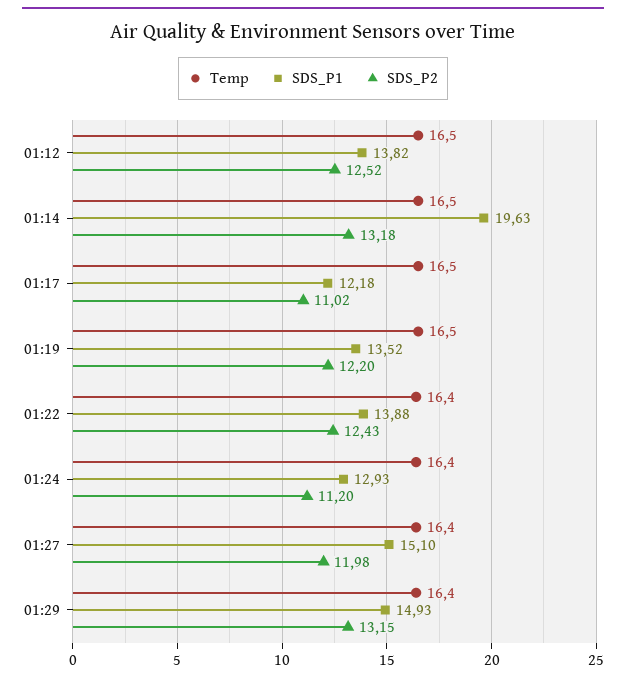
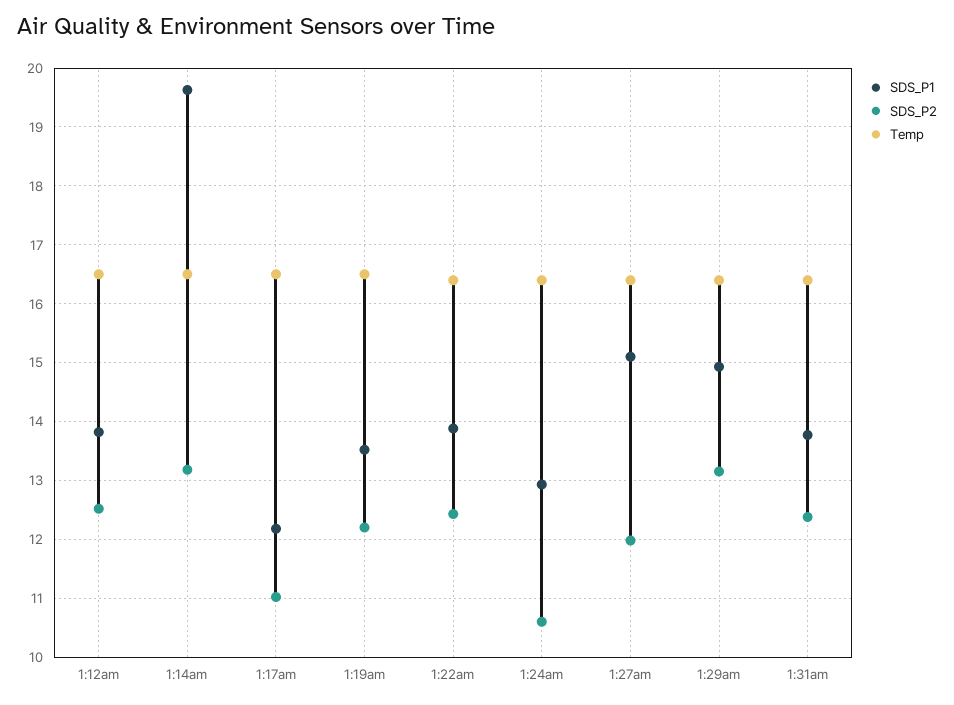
SDS_P2, 01:24: 11.2 -> 10.6
SDS_P1, 1:31am: none -> 13.8
SDS_P2, 1:31am: none -> 12.4
Temp, 1:31am: none -> 16.4

